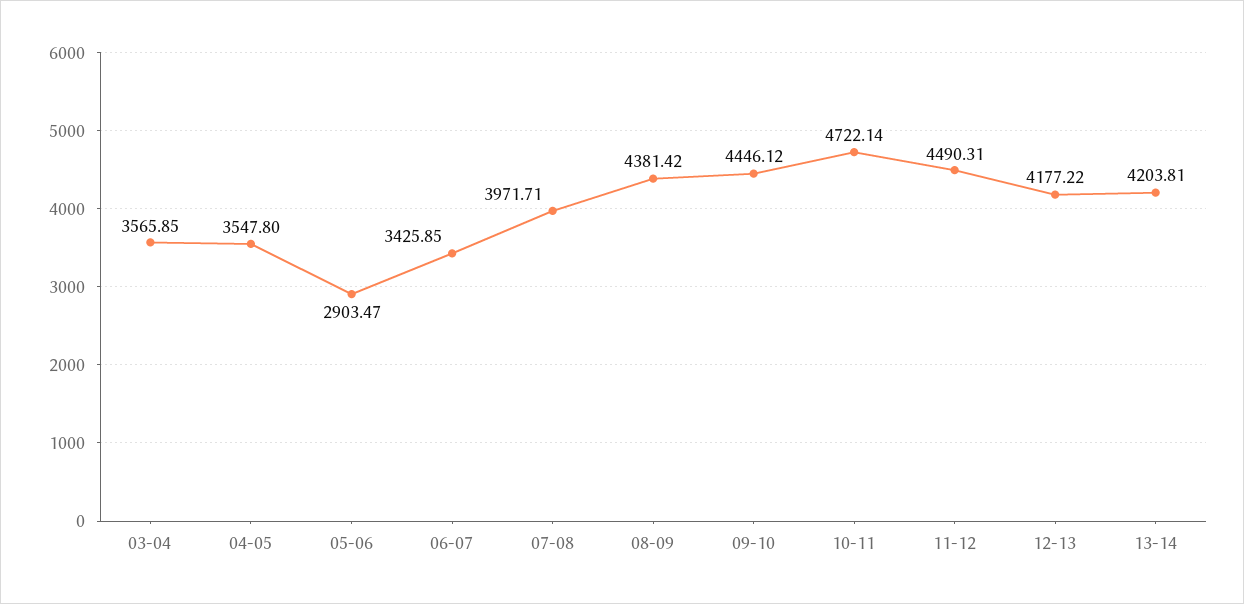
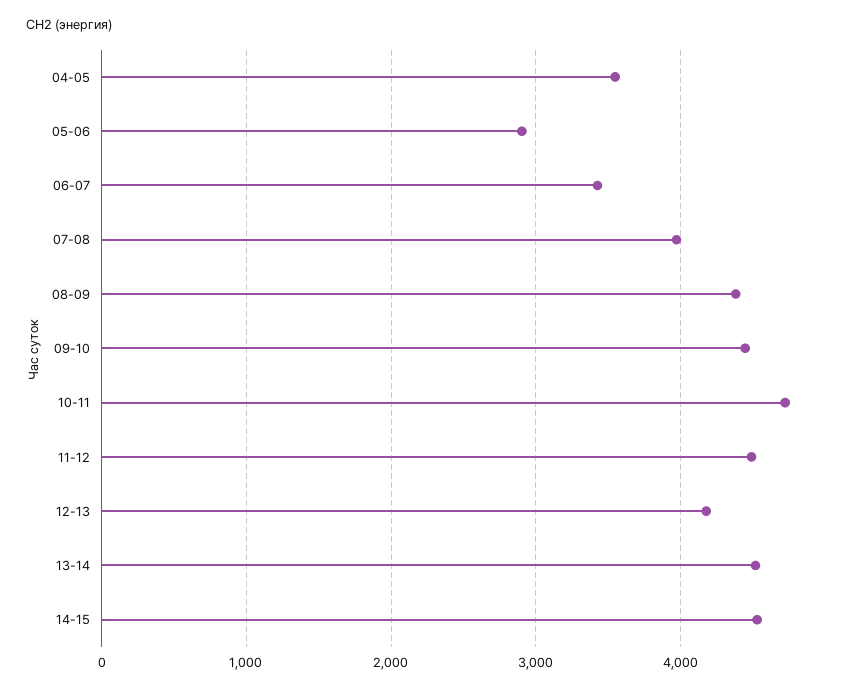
03-04: 3565.85 -> none
13-14: 4203.81 -> 4500
14-15: none -> 4500

